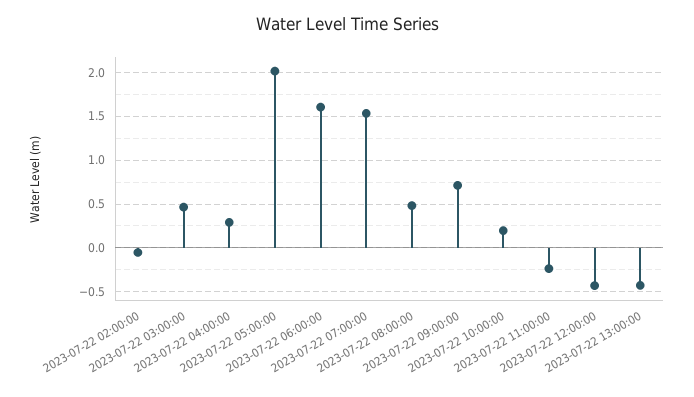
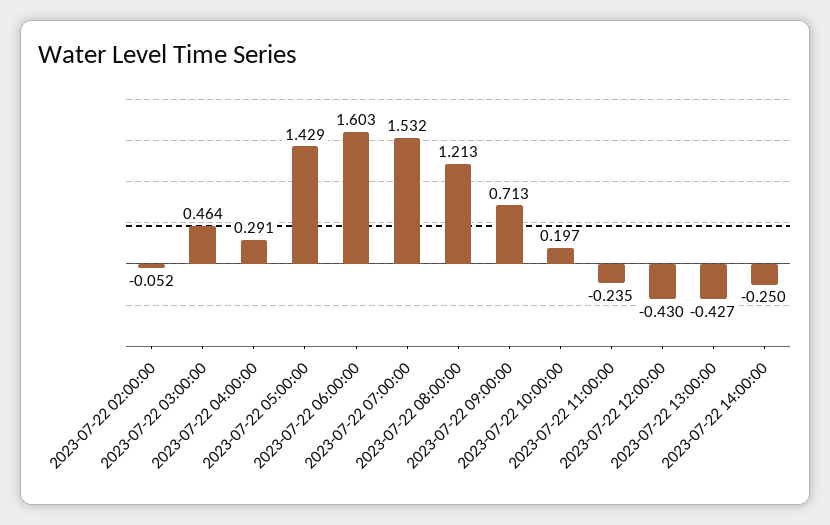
2023-07-22 05:00:00: 2 -> 1.429
2023-07-22 08:00:00: 0.5 -> 1.213
2023-07-22 14:00:00: none -> -0.25

